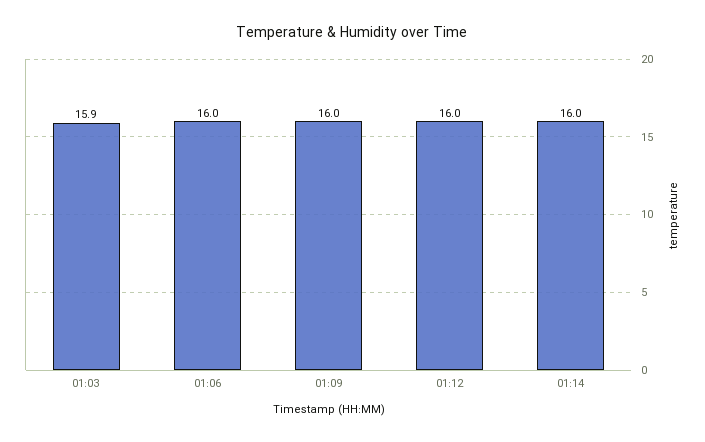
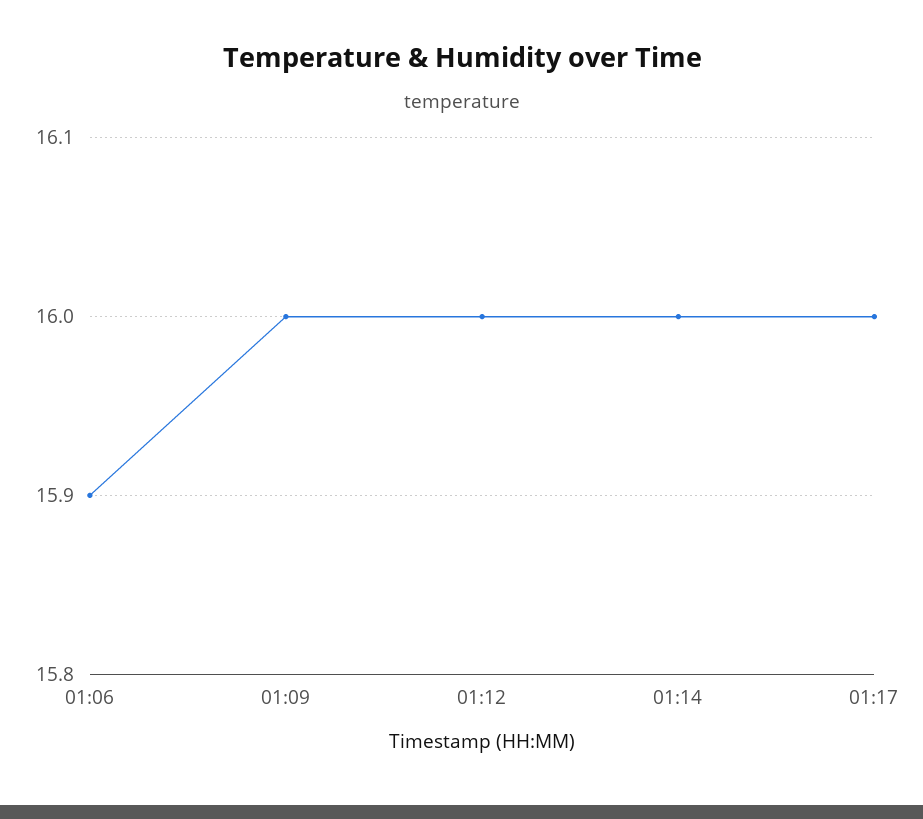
01:03: 15.9 -> none
01:06: 16 -> 15.9
01:17: none -> 16

